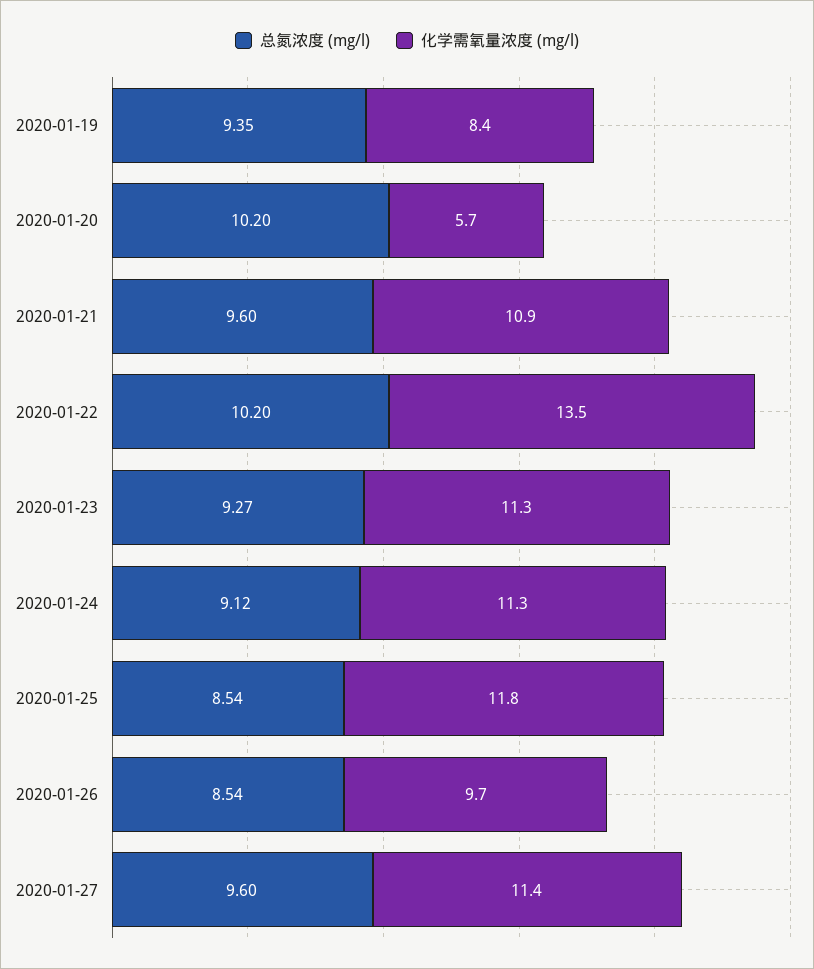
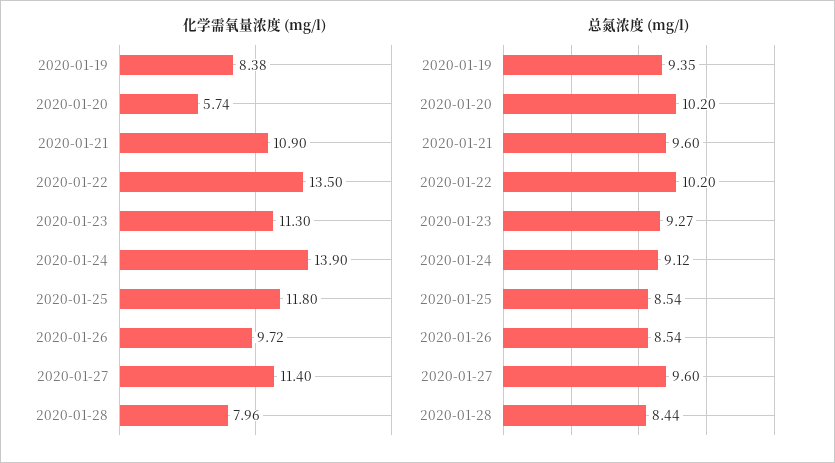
化学需氧量浓度 (mg/l), 2020-01-24: 11.3 -> 13.9
化学需氧量浓度 (mg/l), 2020-01-28: none -> 7.96
总氮浓度 (mg/l), 2020-01-28: none -> 8.44

